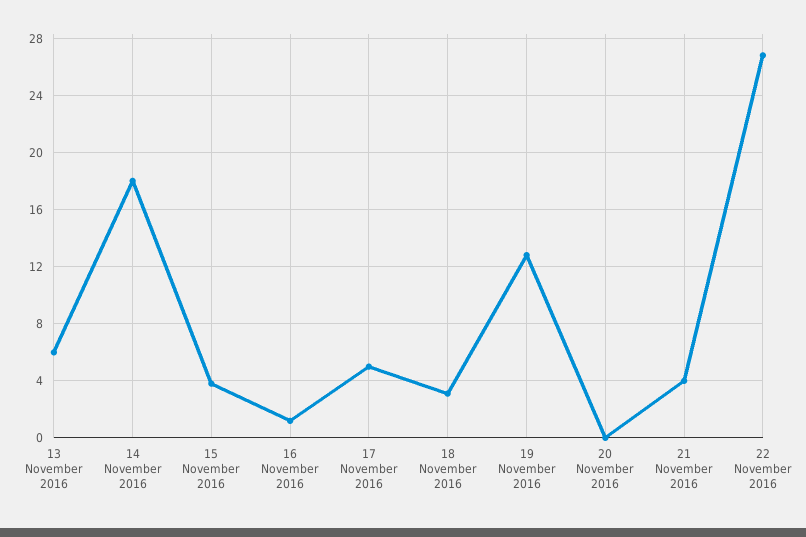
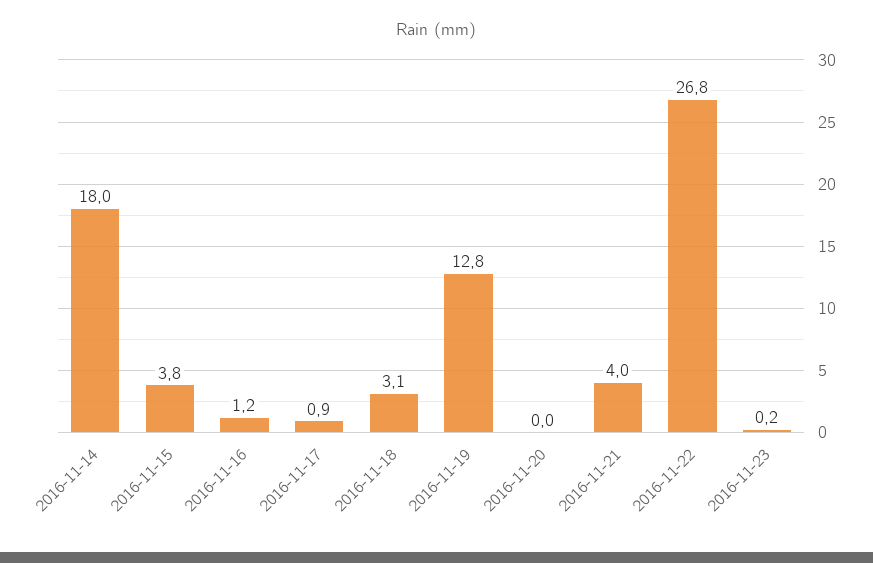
13 November 2016: 6 -> none
17 November 2016: 5 -> 0.9
2016-11-23: none -> 0.2

